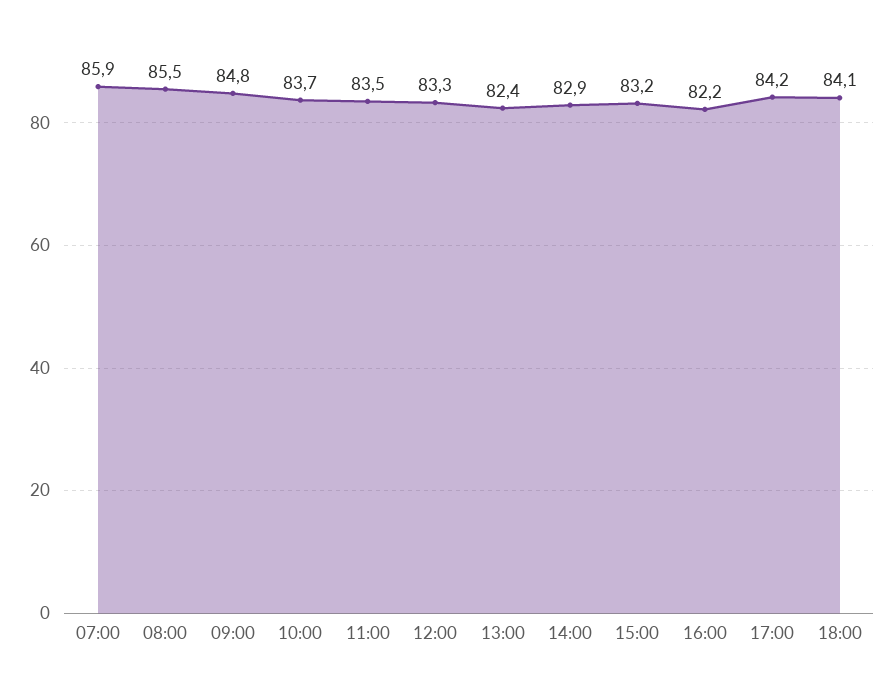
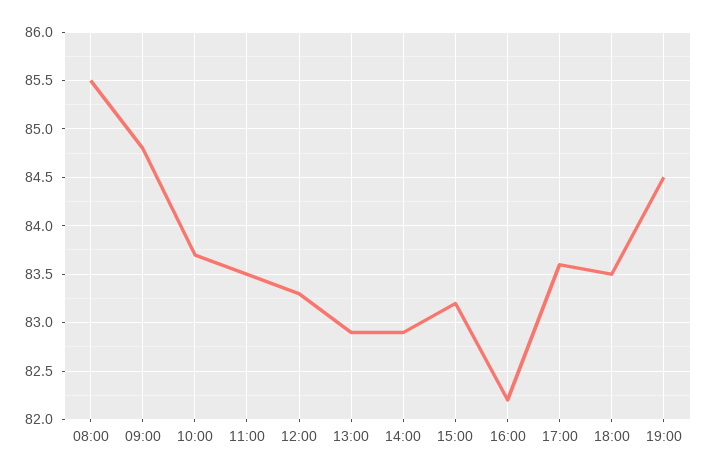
07:00: 85.9 -> none
13:00: 82.4 -> 82.9
17:00: 84.2 -> 83.6
18:00: 84.1 -> 83.5
19:00: none -> 84.5

